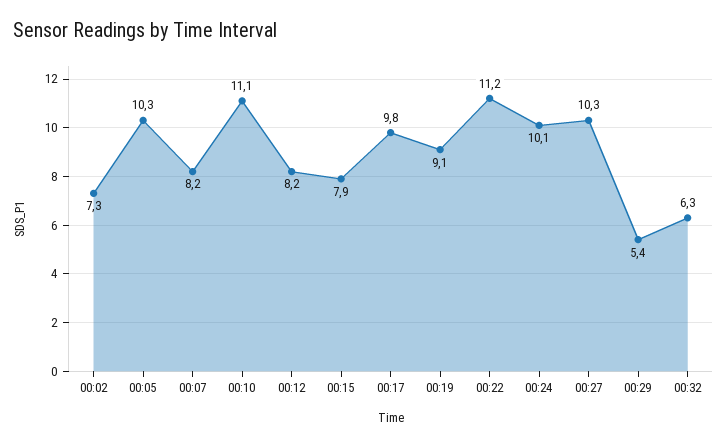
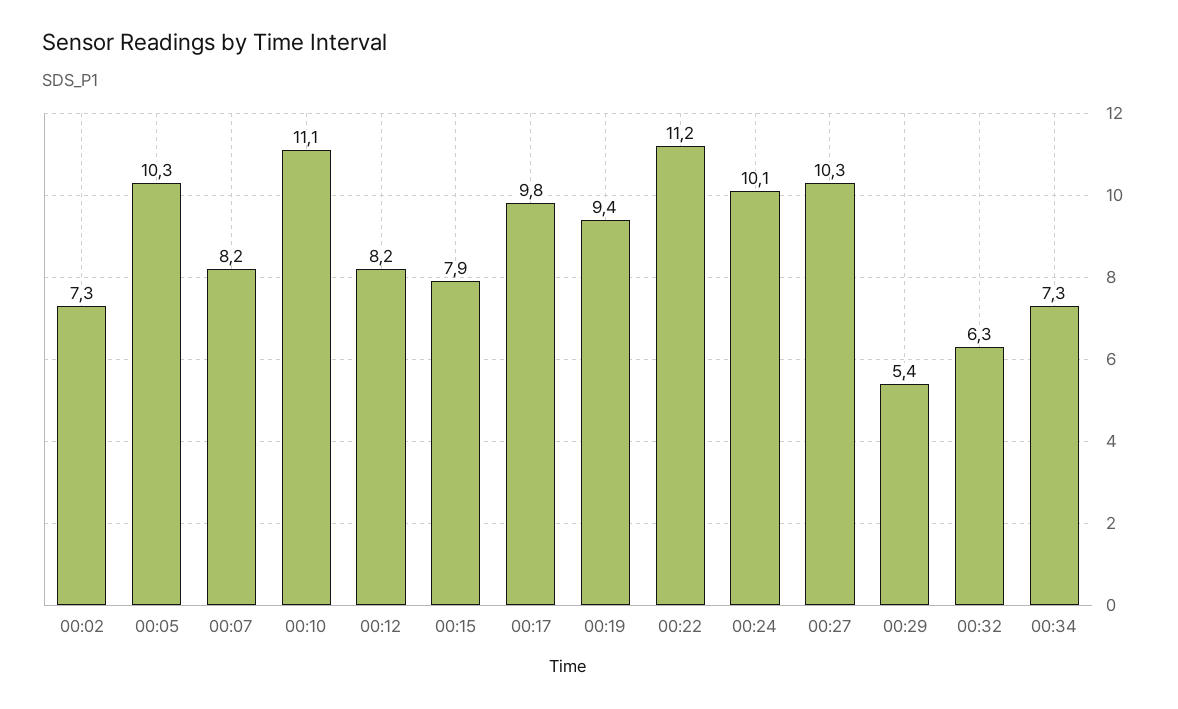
00:19: 9.1 -> 9.4
00:34: none -> 7.3

